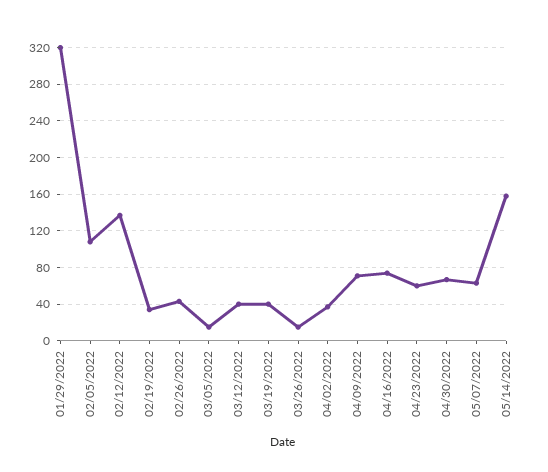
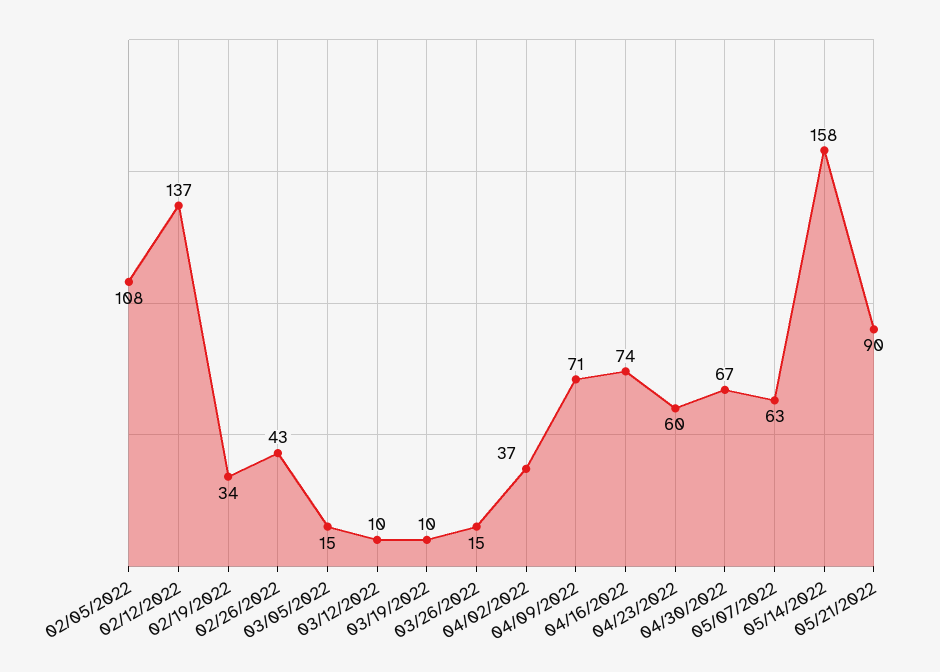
01/29/2022: 320 -> none
03/12/2022: 40 -> 10
03/19/2022: 40 -> 10
05/21/2022: none -> 90

